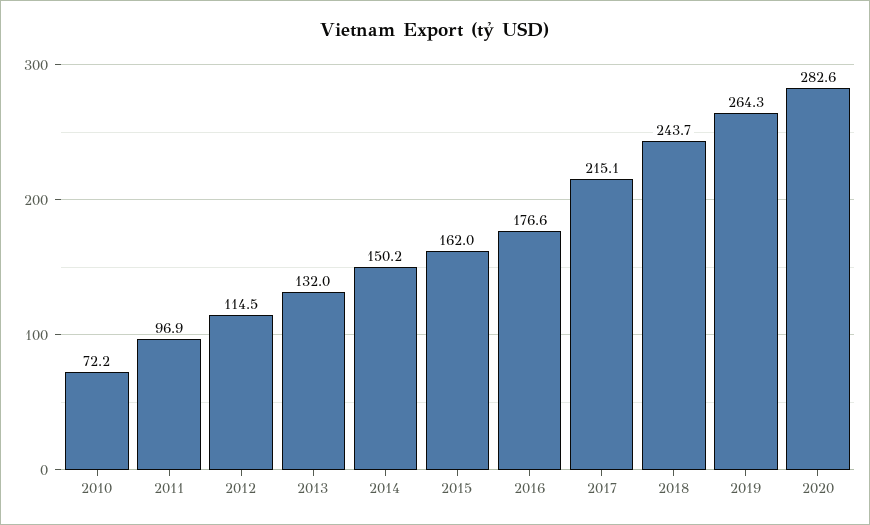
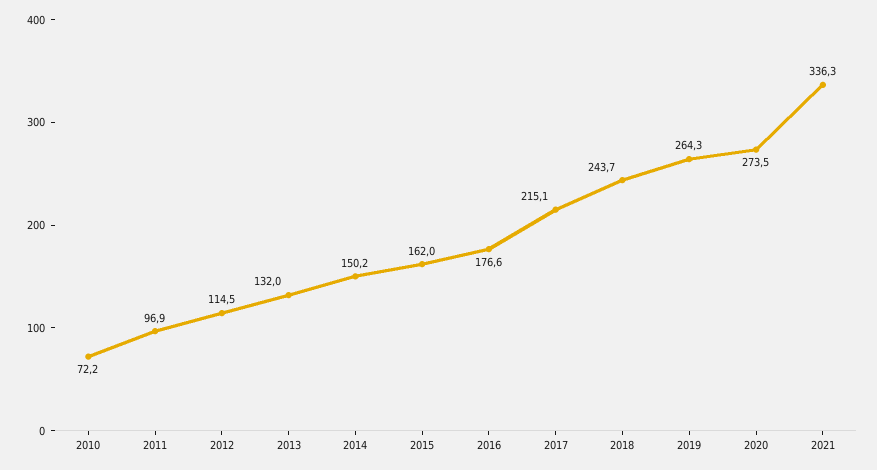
2020: 282.6 -> 273.5
2021: none -> 336.3

